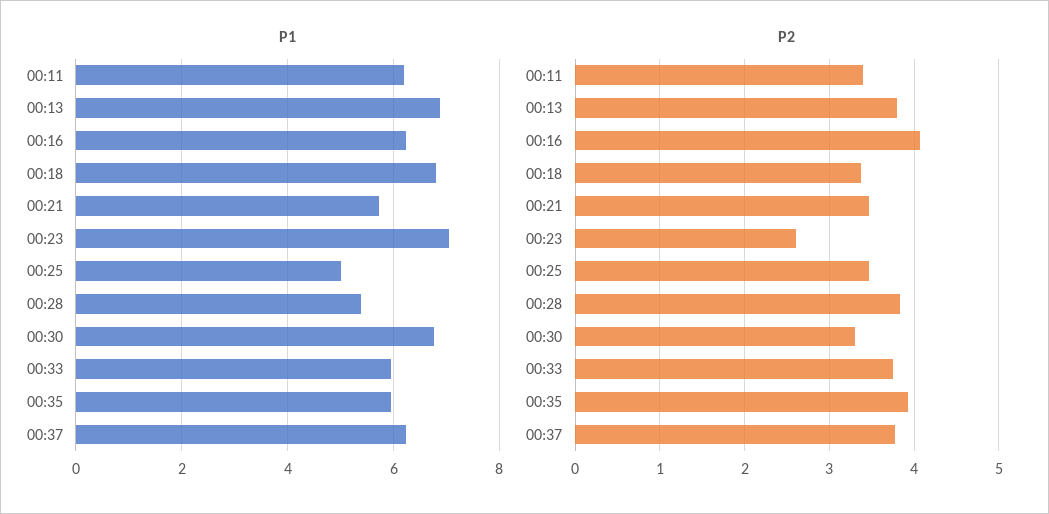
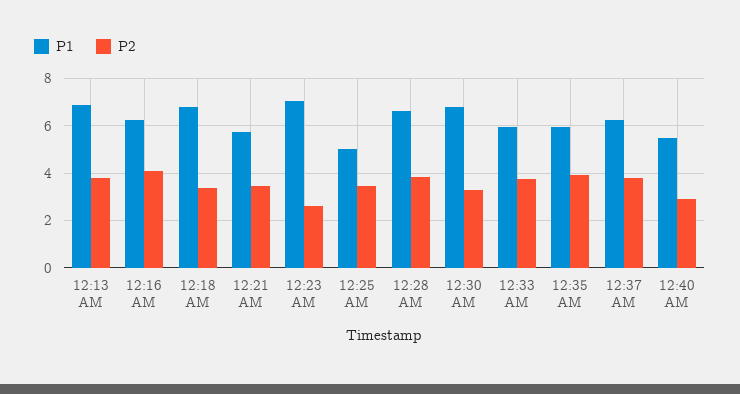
P1, 00:11: 6.2 -> none
P1, 00:28: 5.4 -> 6.5
P2, 00:11: 3.4 -> none
P1, 12:40 AM: none -> 5.5
P2, 12:40 AM: none -> 3

